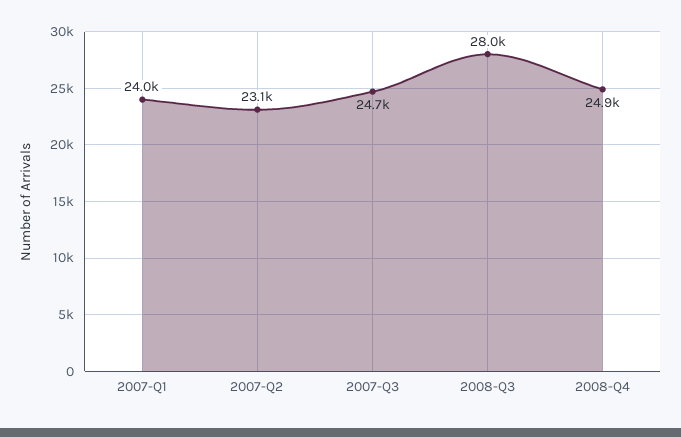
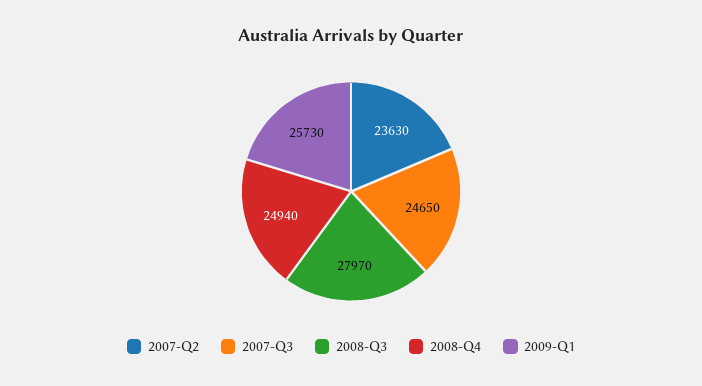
2007-Q1: 24000 -> none
2007-Q2: 23100 -> 23630
2009-Q1: none -> 25730

